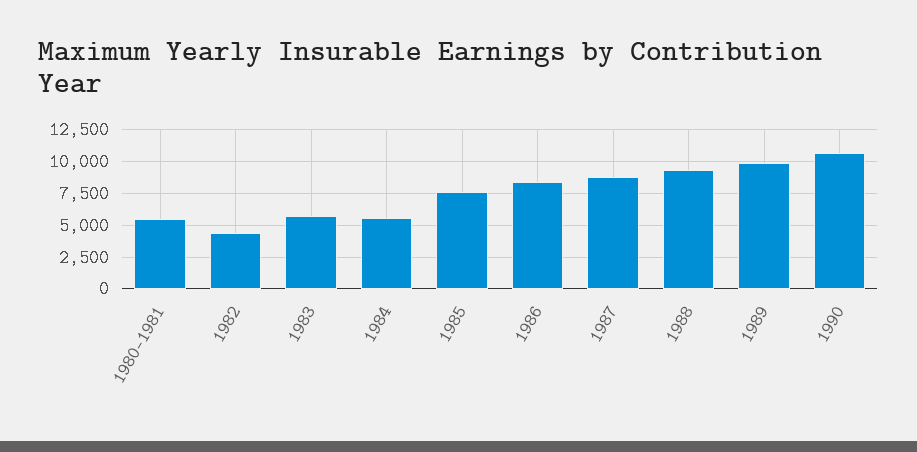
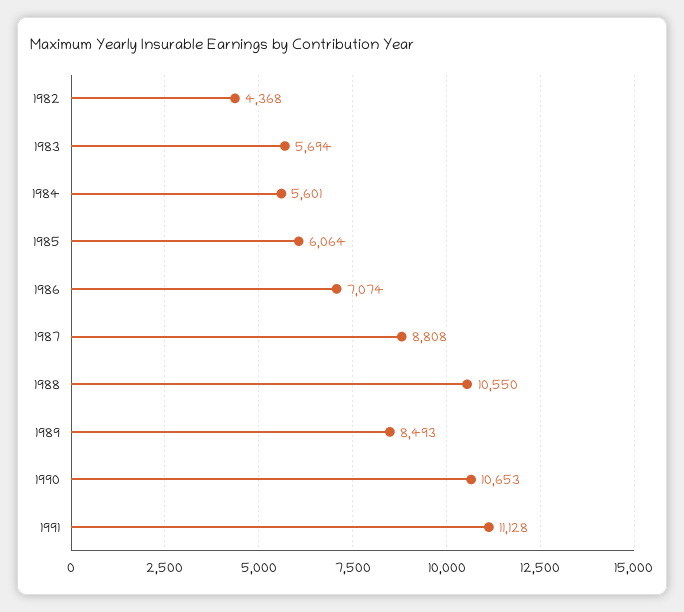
1980-1981: 5500 -> none
1985: 7500 -> 6064
1986: 8500 -> 7074
1988: 9500 -> 10550
1989: 10000 -> 8493
1991: none -> 11128

